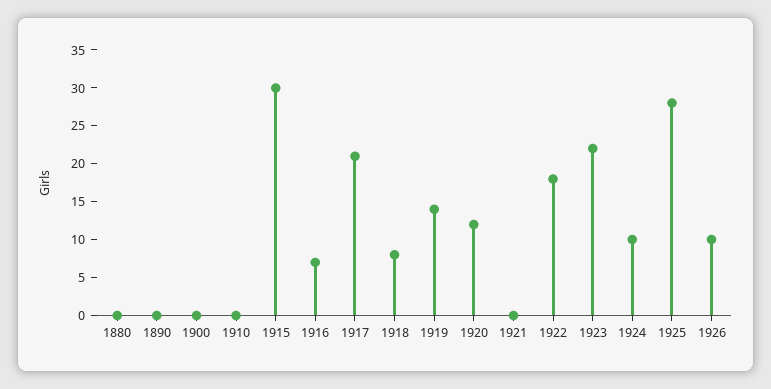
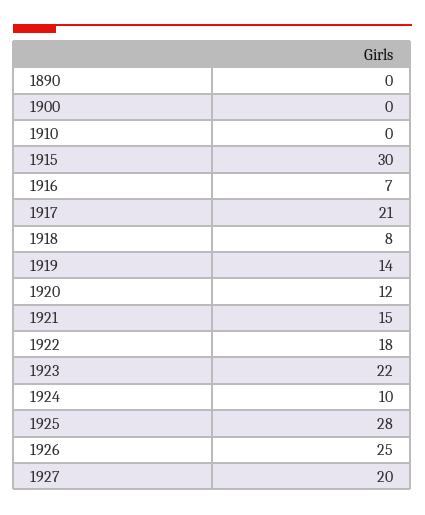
1880: 0 -> none
1921: 0 -> 15
1926: 10 -> 25
1927: none -> 20

